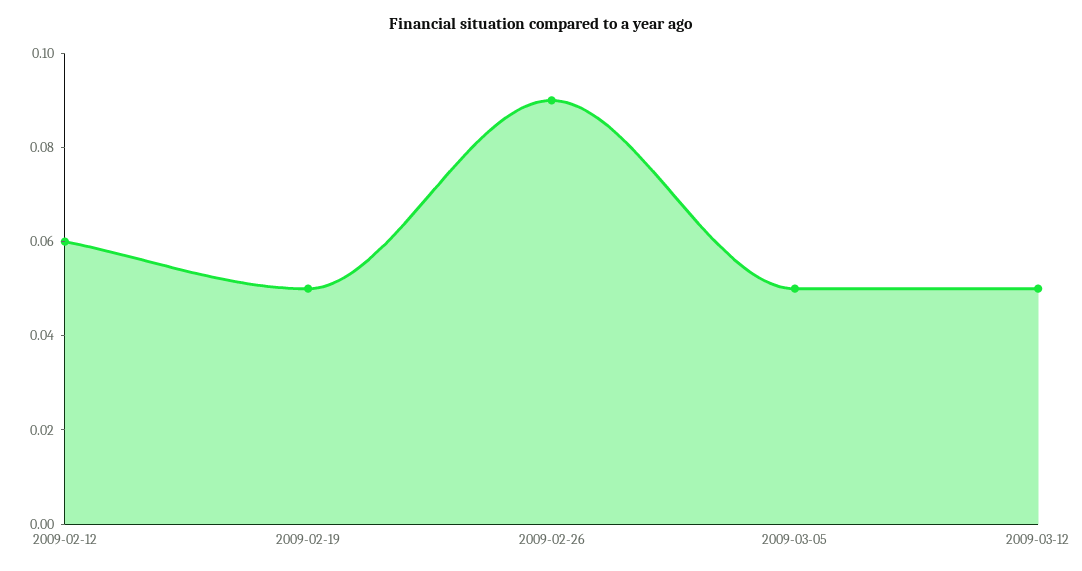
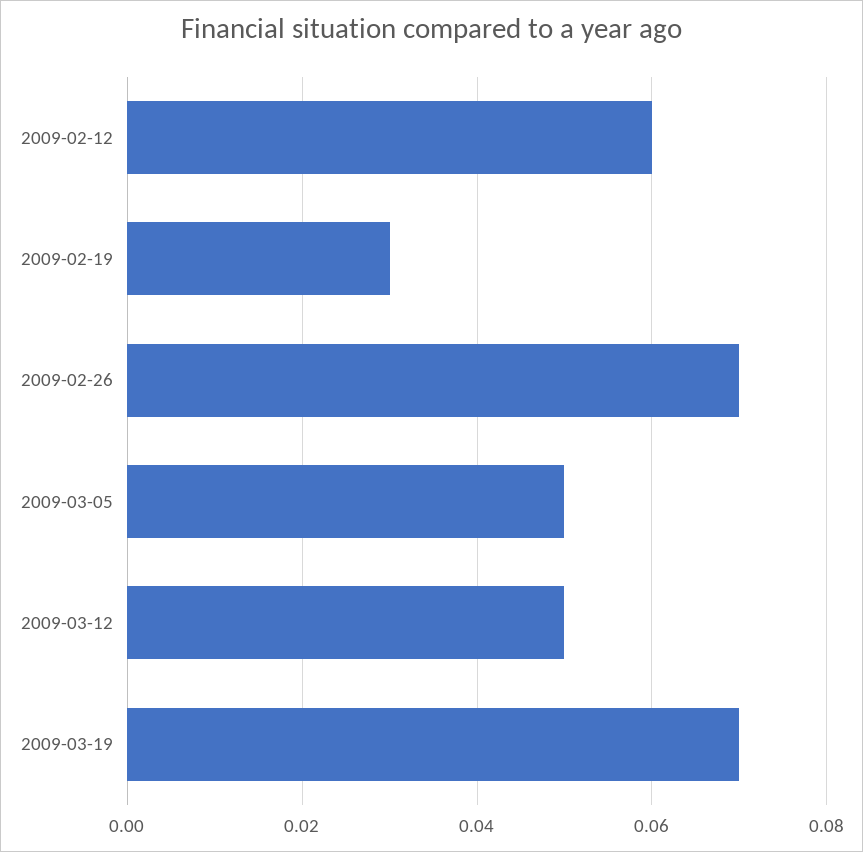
2009-02-19: 0.05 -> 0.03
2009-02-26: 0.09 -> 0.07
2009-03-19: none -> 0.07

